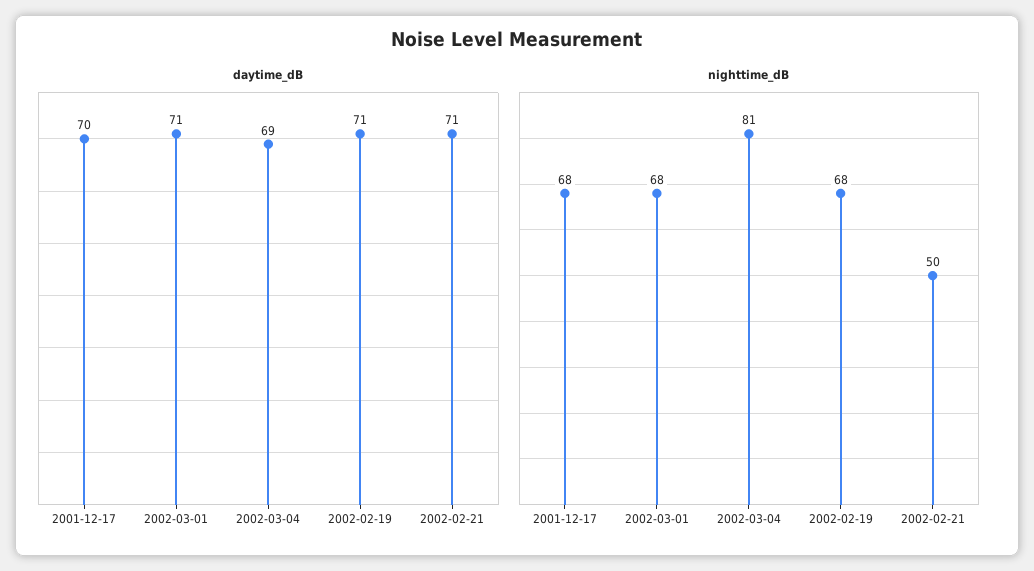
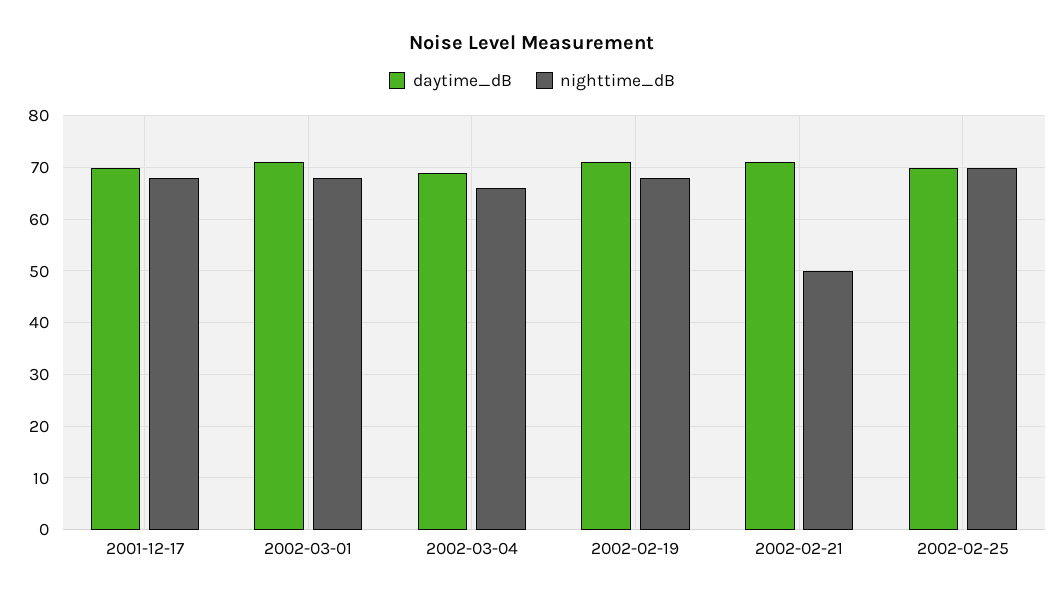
nighttime_dB, 2002-03-04: 81 -> 65
daytime_dB, 2002-02-25: none -> 70
nighttime_dB, 2002-02-25: none -> 70

